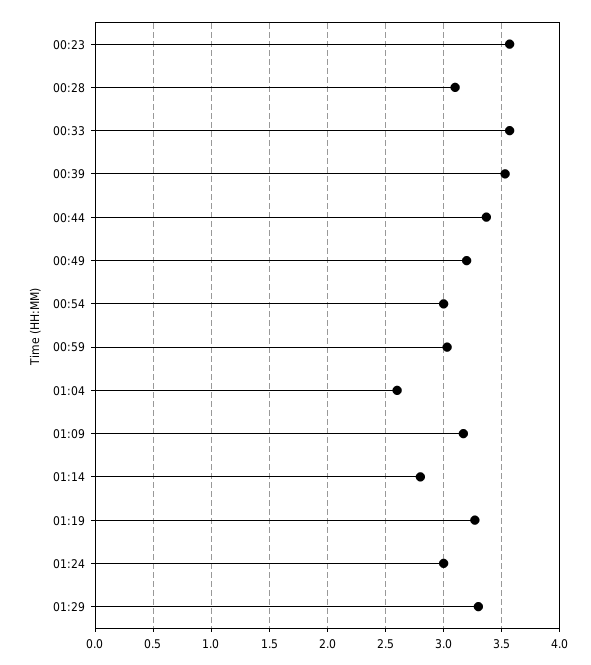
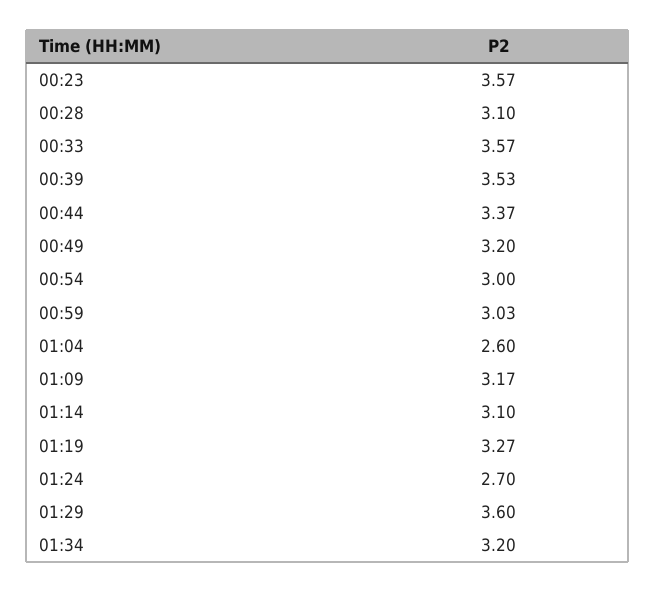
01:14: 2.8 -> 3.1
01:24: 3 -> 2.7
01:29: 3.3 -> 3.6
01:34: none -> 3.2

